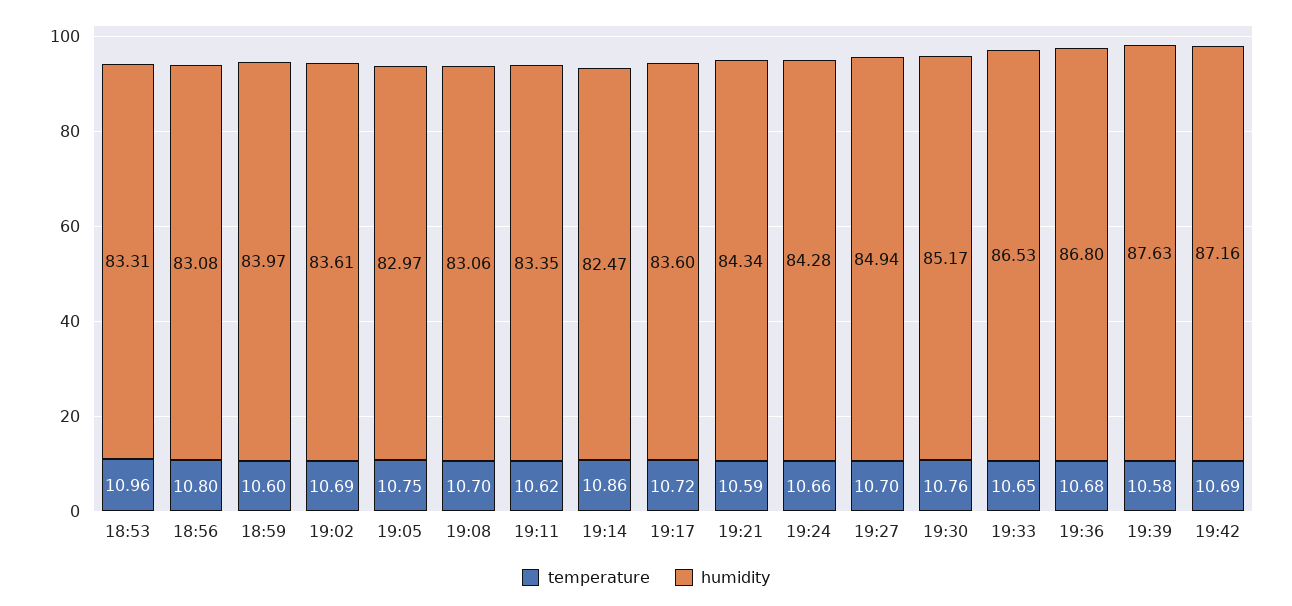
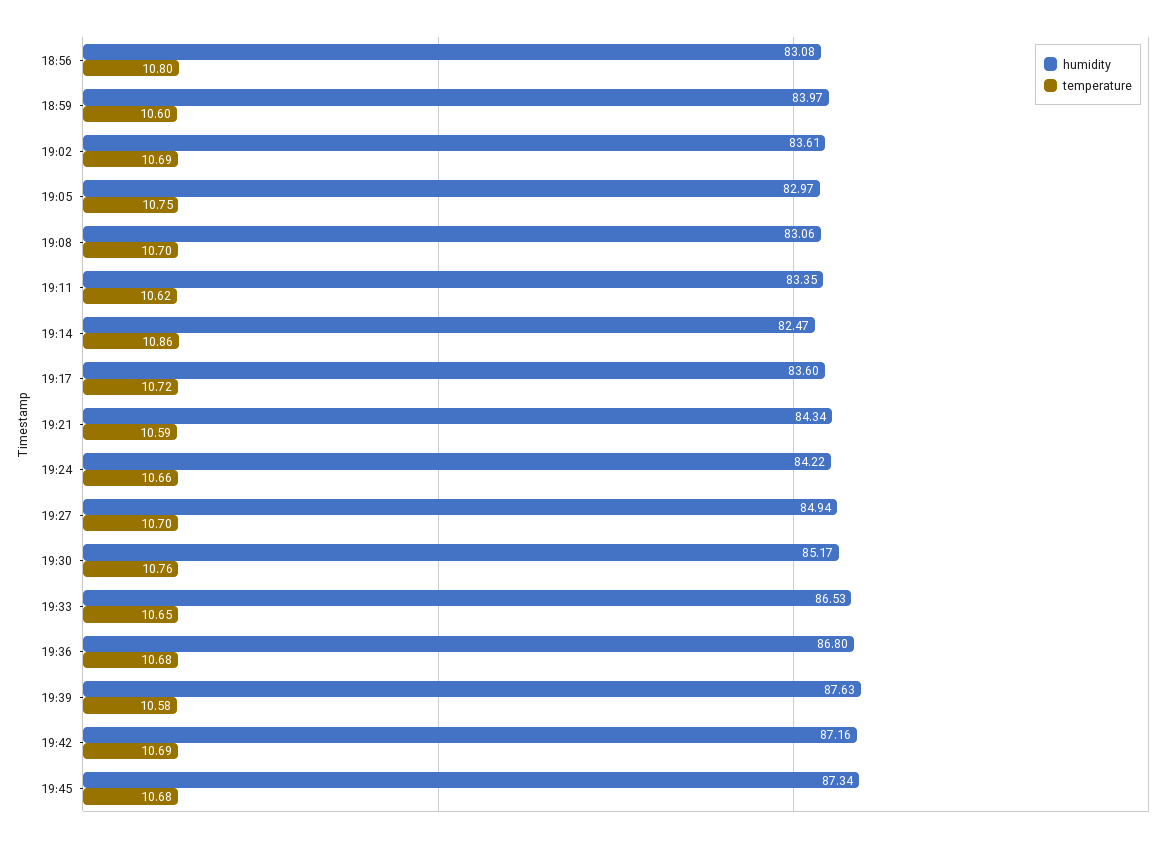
temperature, 18:53: 10.96 -> none
humidity, 18:53: 83.31 -> none
humidity, 19:24: 84.28 -> 84.22
humidity, 19:45: none -> 87.34
temperature, 19:45: none -> 10.68

